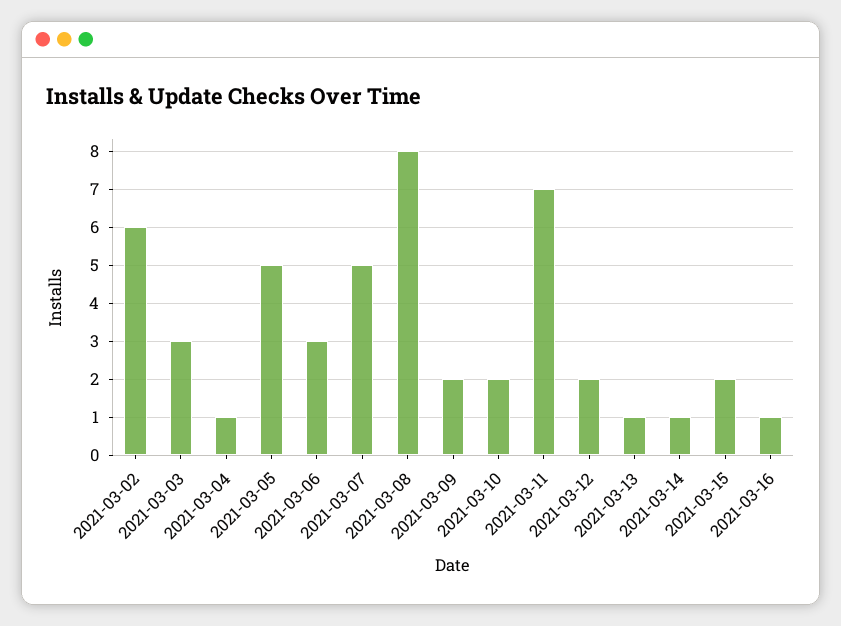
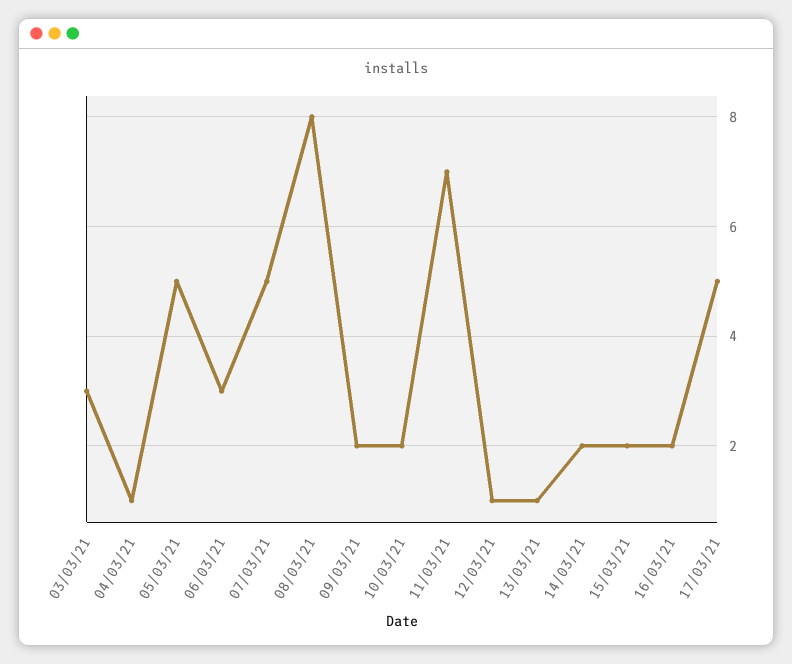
2021-03-02: 6 -> none
2021-03-12: 2 -> 1
2021-03-14: 1 -> 2
2021-03-16: 1 -> 2
17/03/21: none -> 5

